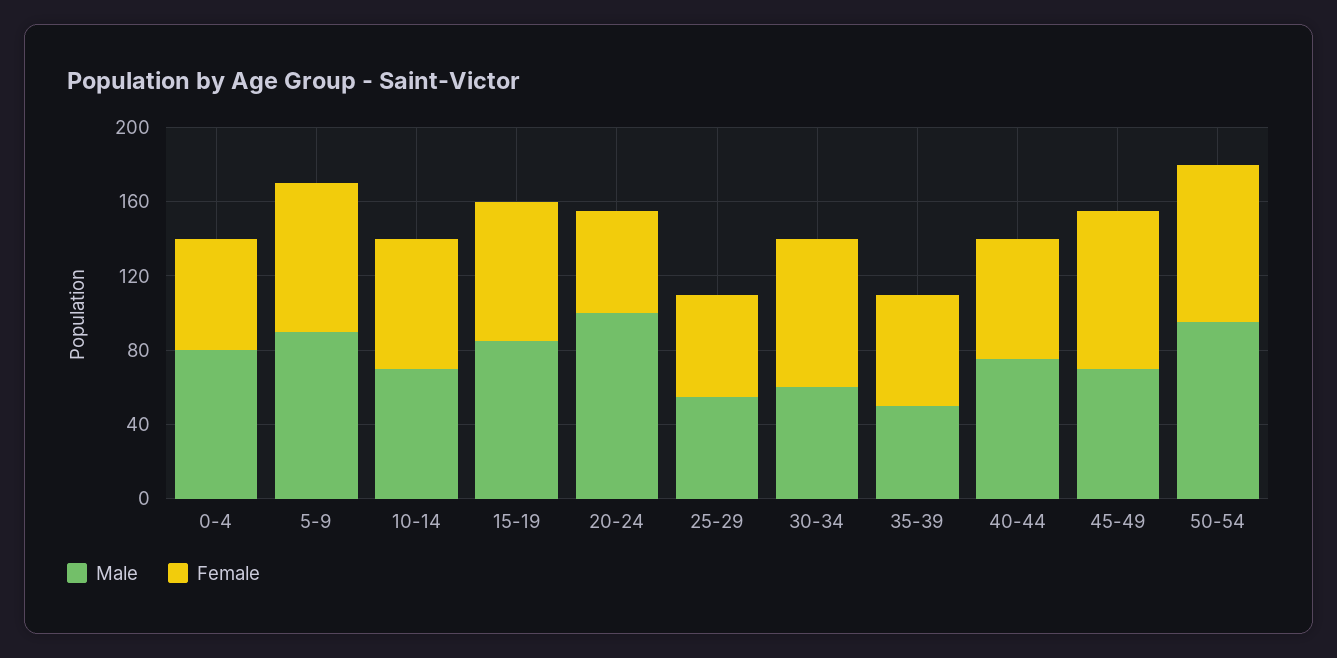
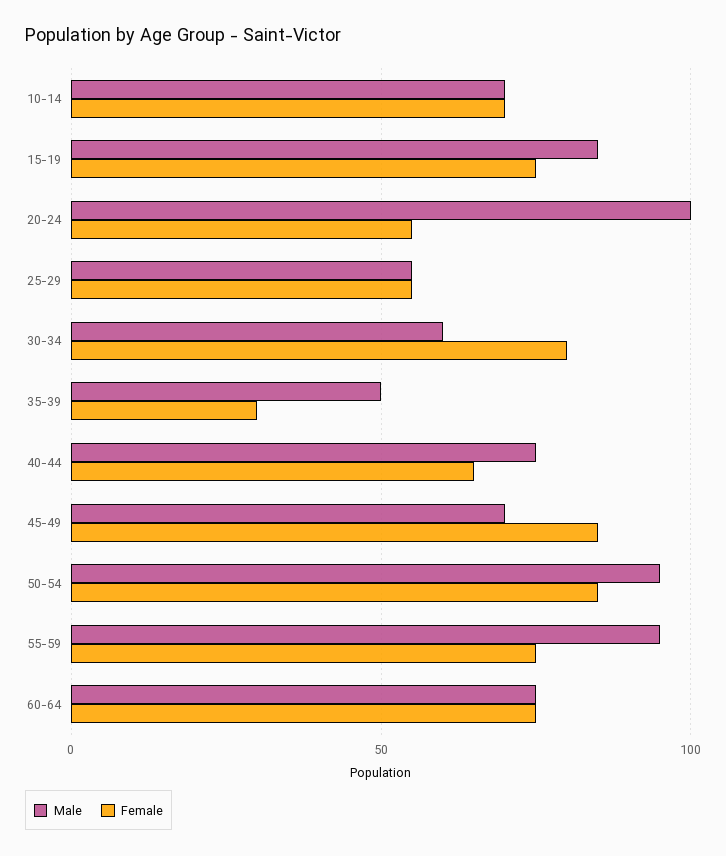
Male, 0-4: 80 -> none
Female, 0-4: 60 -> none
Male, 5-9: 90 -> none
Female, 5-9: 80 -> none
Female, 35-39: 60 -> 30
Male, 55-59: none -> 95
Female, 55-59: none -> 75
Male, 60-64: none -> 75
Female, 60-64: none -> 75

